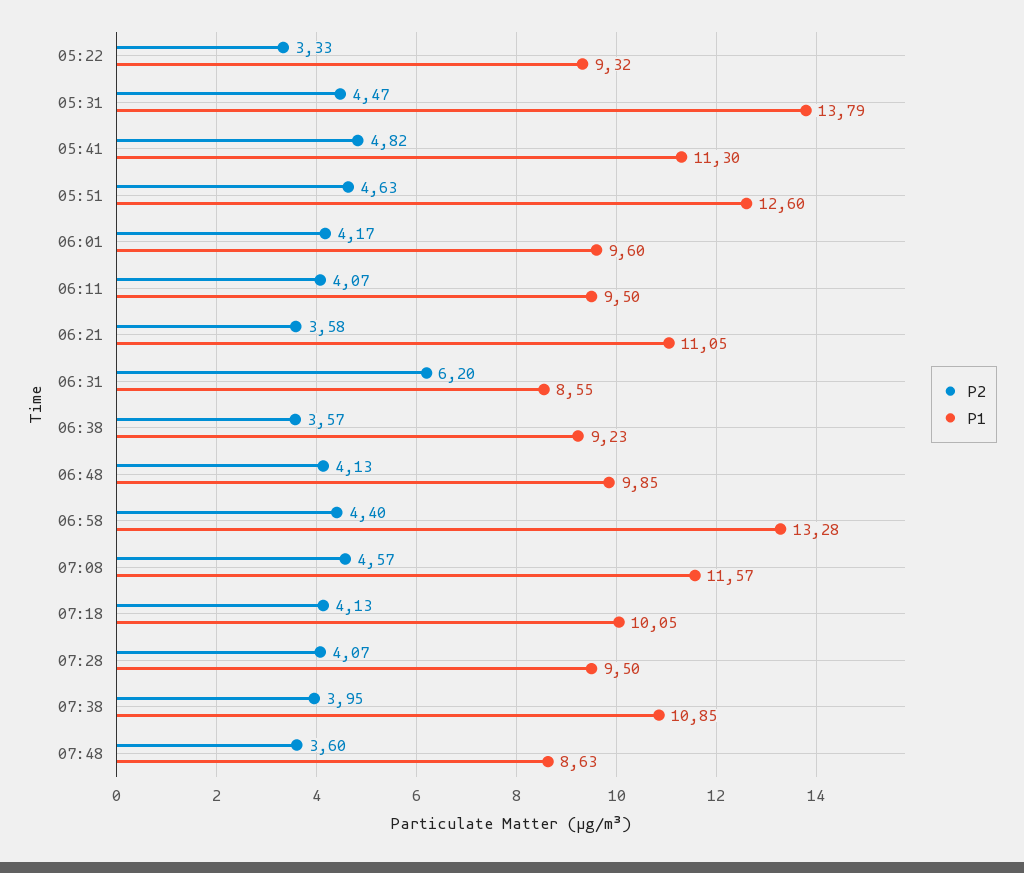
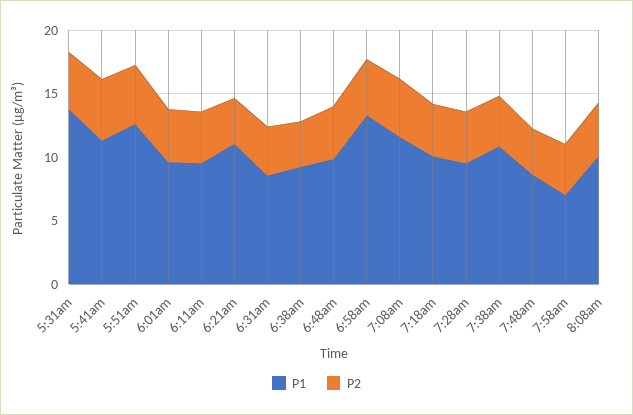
P2, 05:22: 3.33 -> none
P1, 05:22: 9.32 -> none
P2, 06:31: 6.2 -> 4
P1, 7:58am: none -> 7
P2, 7:58am: none -> 4
P1, 8:08am: none -> 10
P2, 8:08am: none -> 4

